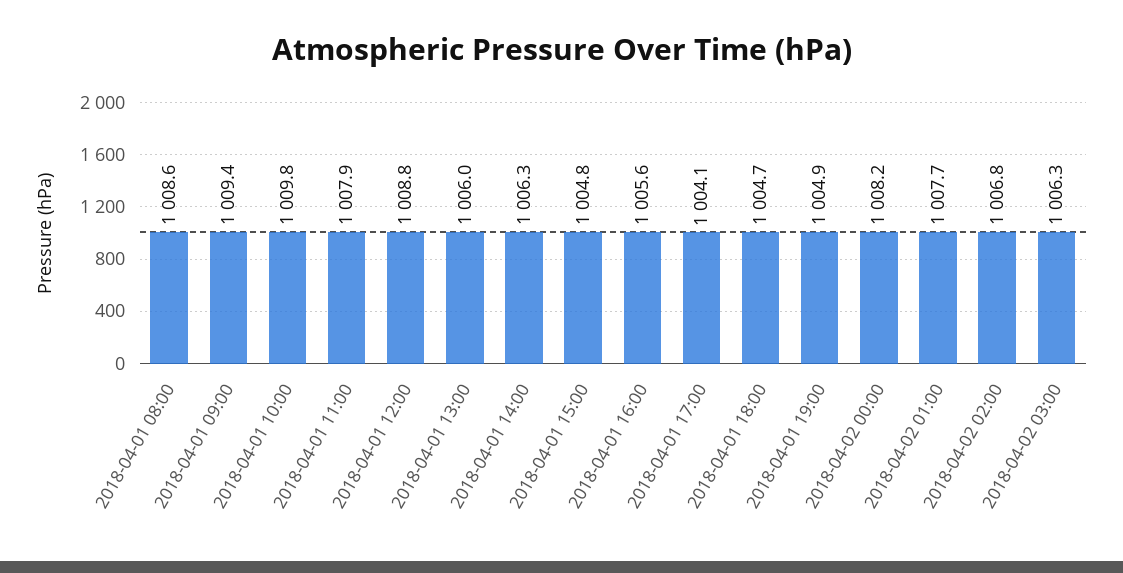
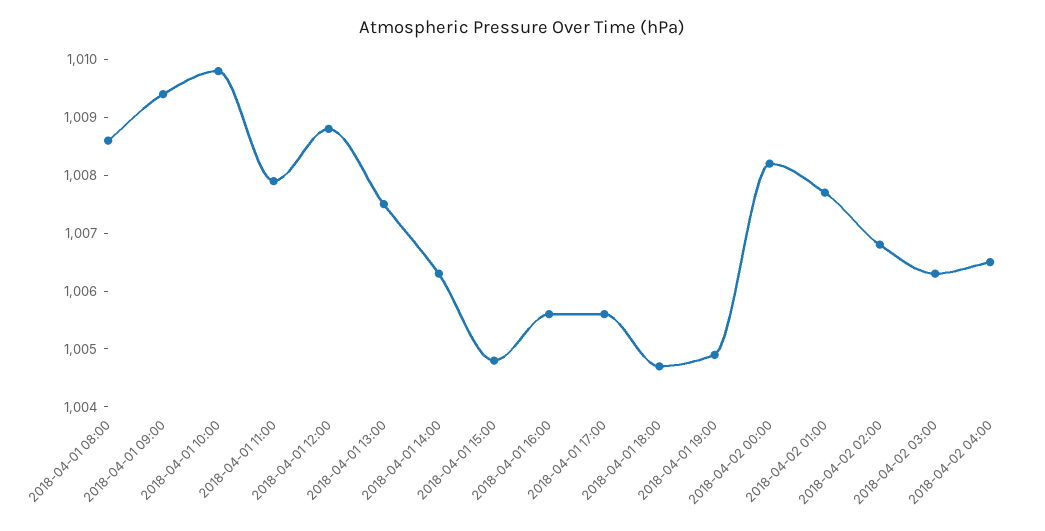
2018-04-01 13:00: 1006 -> 1007.5
2018-04-01 17:00: 1004.1 -> 1005.5
2018-04-02 04:00: none -> 1006.5

